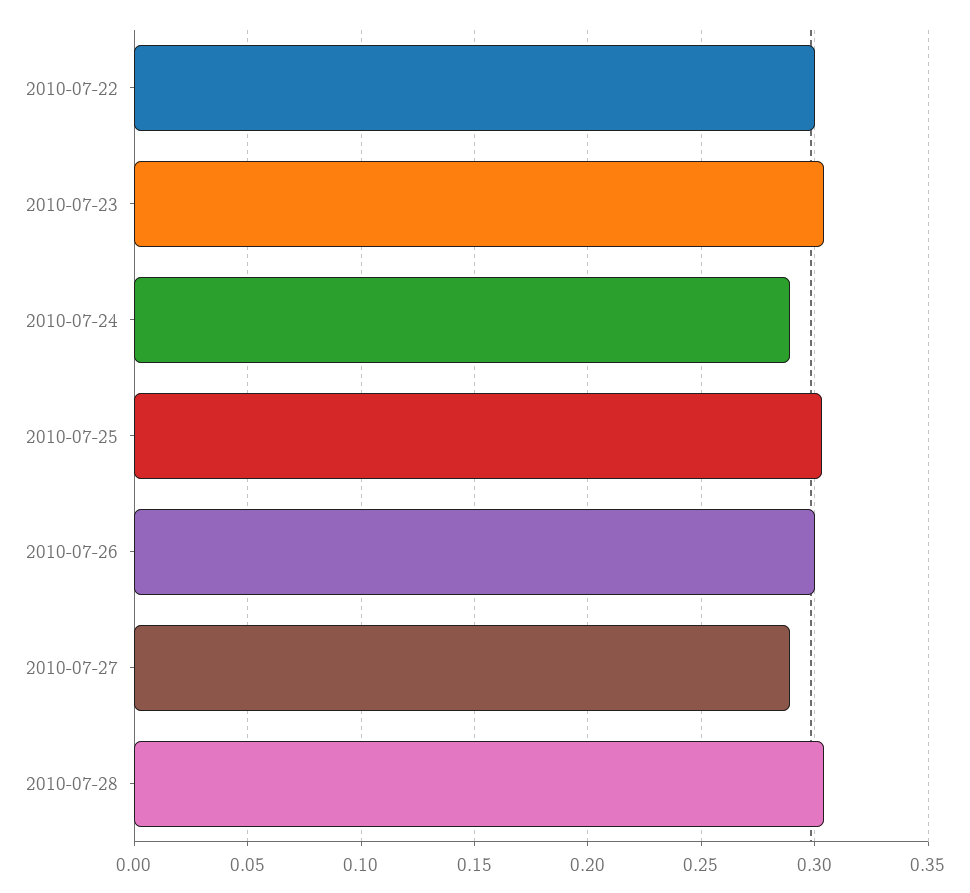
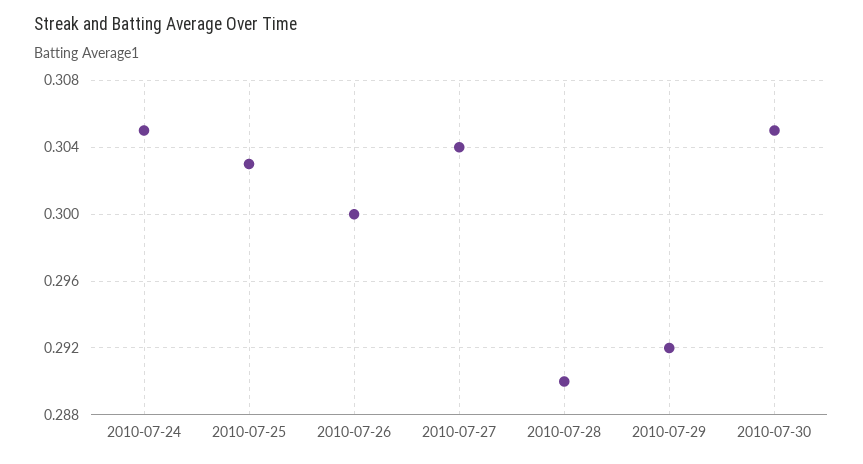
2010-07-22: 0.3 -> none
2010-07-23: 0.305 -> none
2010-07-24: 0.29 -> 0.305
2010-07-27: 0.29 -> 0.304
2010-07-28: 0.305 -> 0.29
2010-07-29: none -> 0.292
2010-07-30: none -> 0.305

